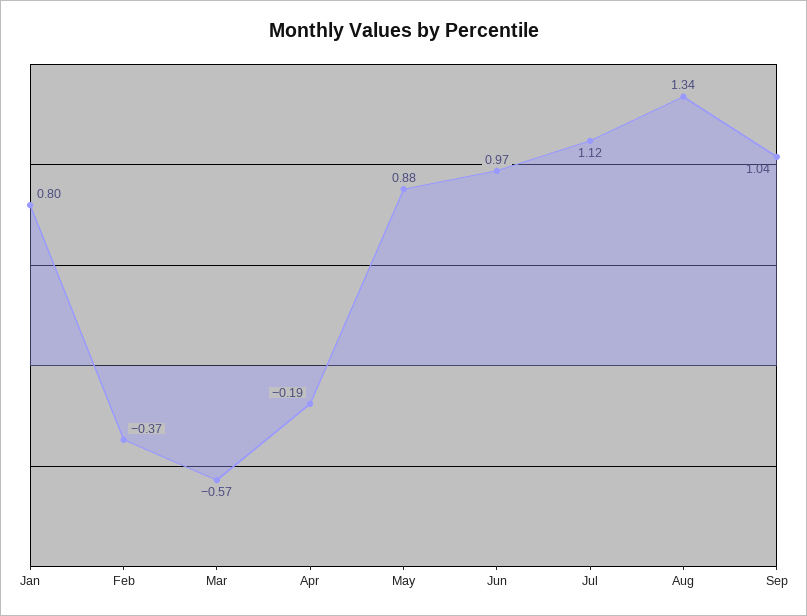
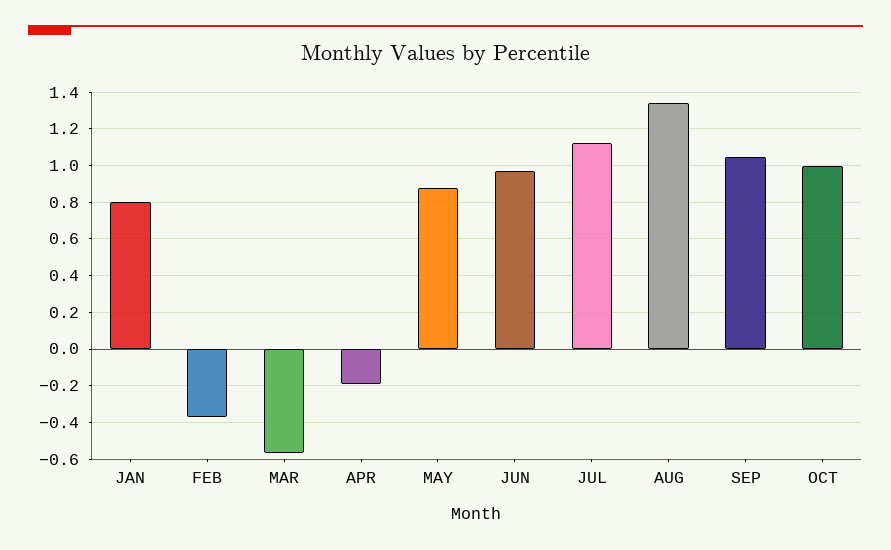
OCT: none -> 1

